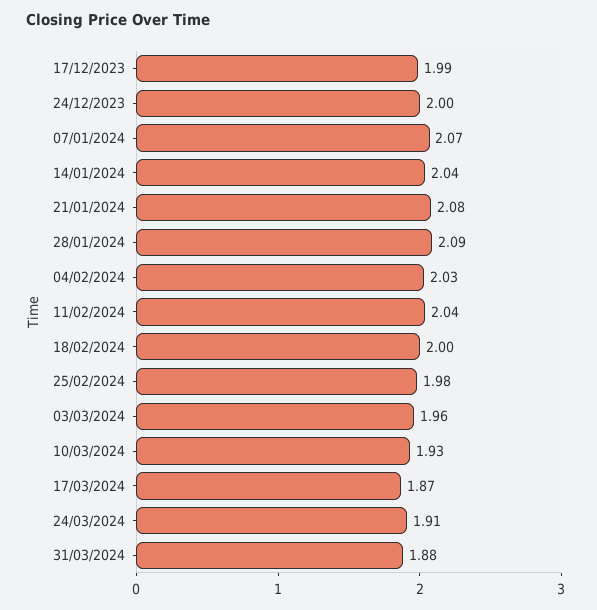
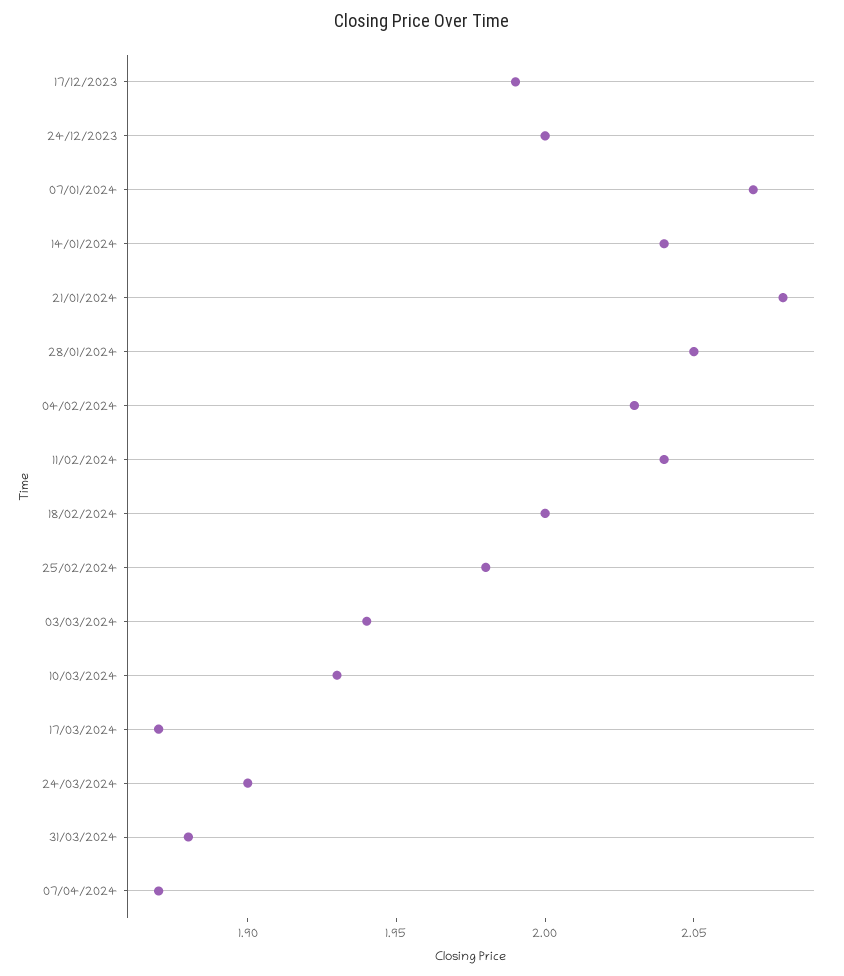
28/01/2024: 2.09 -> 2.05
03/03/2024: 1.96 -> 1.94
24/03/2024: 1.91 -> 1.9
07/04/2024: none -> 1.87

